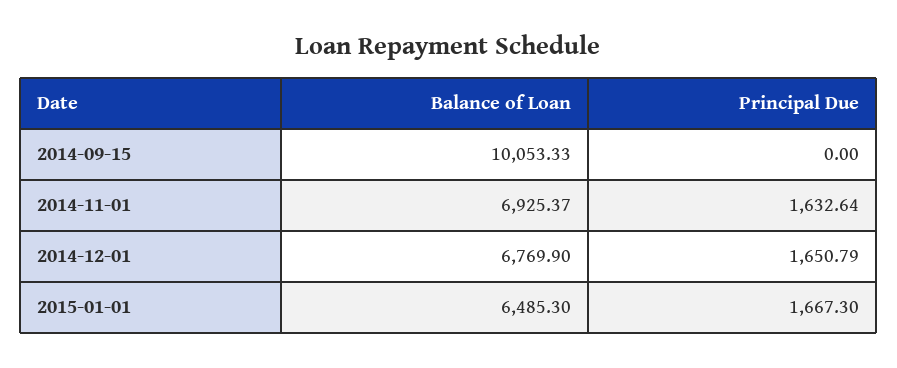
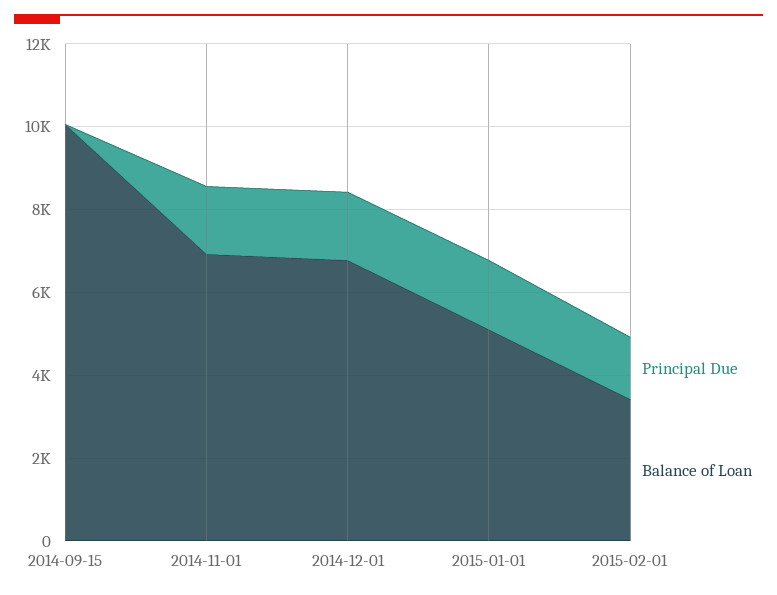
Balance of Loan, 2015-01-01: 6485.3 -> 5000
Principal Due, 2015-02-01: none -> 1500
Balance of Loan, 2015-02-01: none -> 3500

